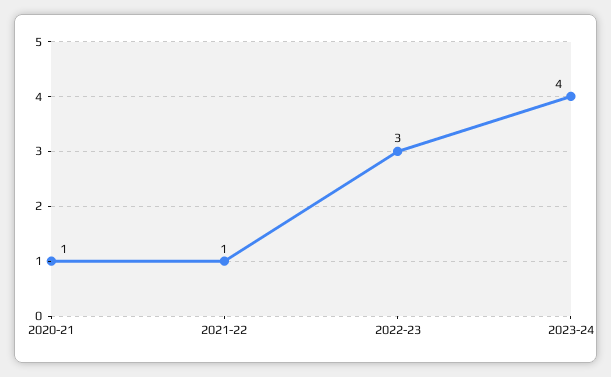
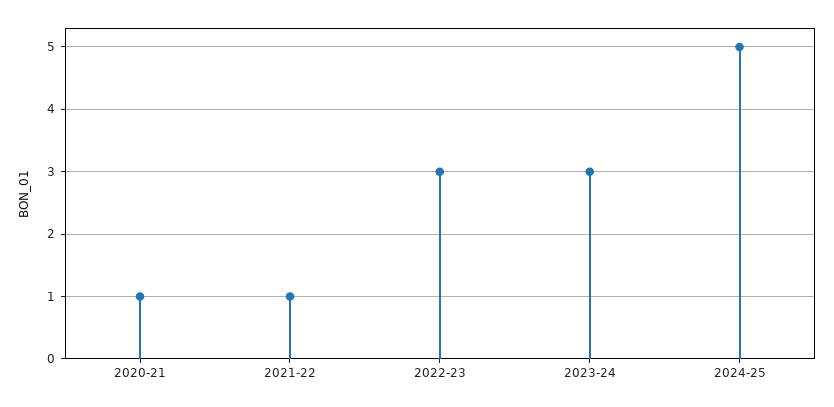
2023-24: 4 -> 3
2024-25: none -> 5

